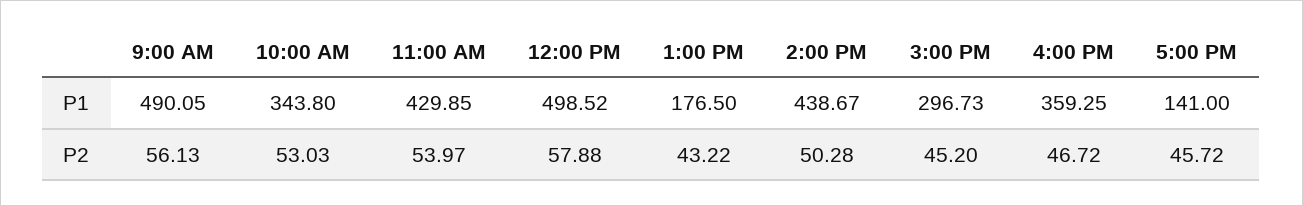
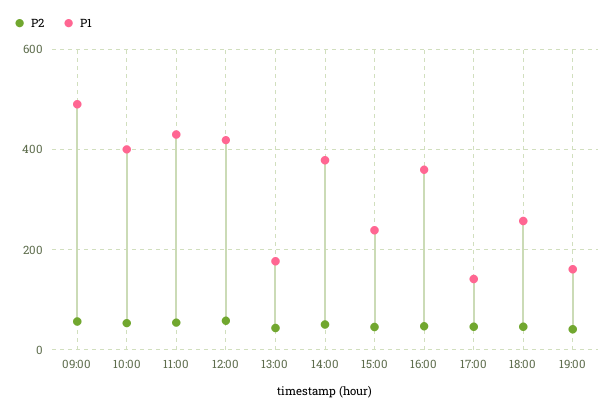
P1, 10:00 AM: 343.8 -> 400
P1, 12:00 PM: 498.52 -> 420
P1, 2:00 PM: 438.67 -> 380
P1, 3:00 PM: 296.73 -> 240
P2, 18:00: none -> 40
P1, 18:00: none -> 260
P2, 19:00: none -> 40
P1, 19:00: none -> 160

